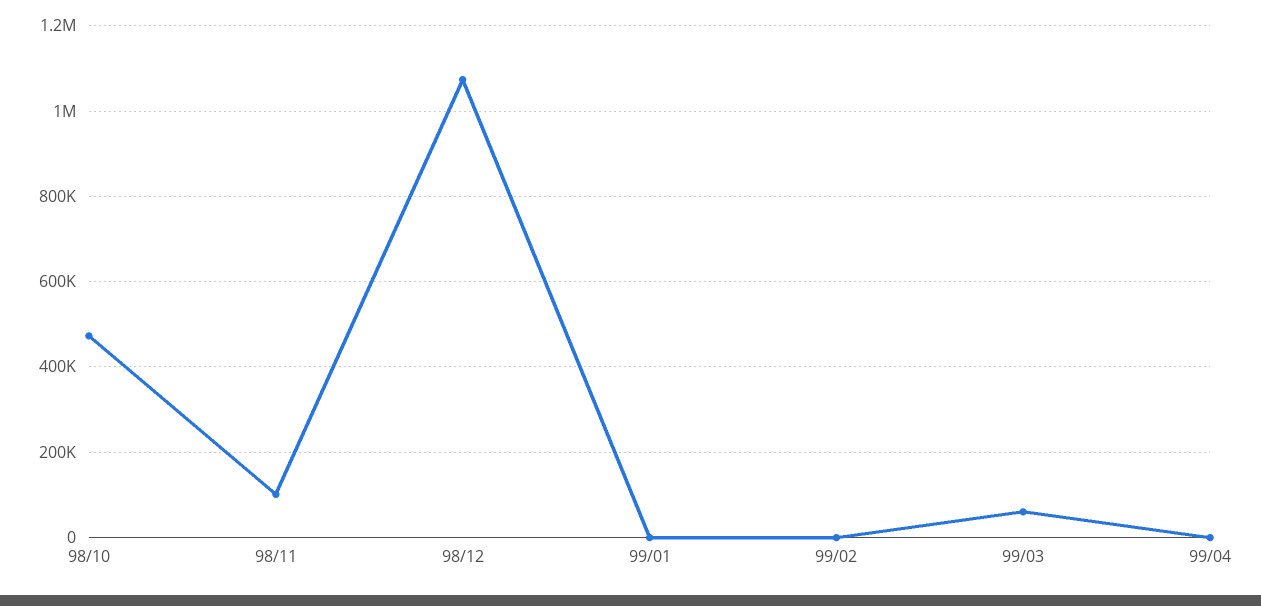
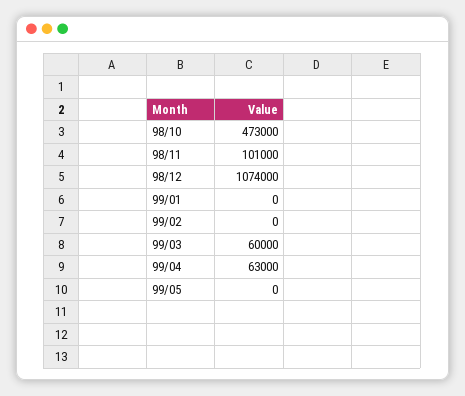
99/04: 0 -> 63000
99/05: none -> 0

